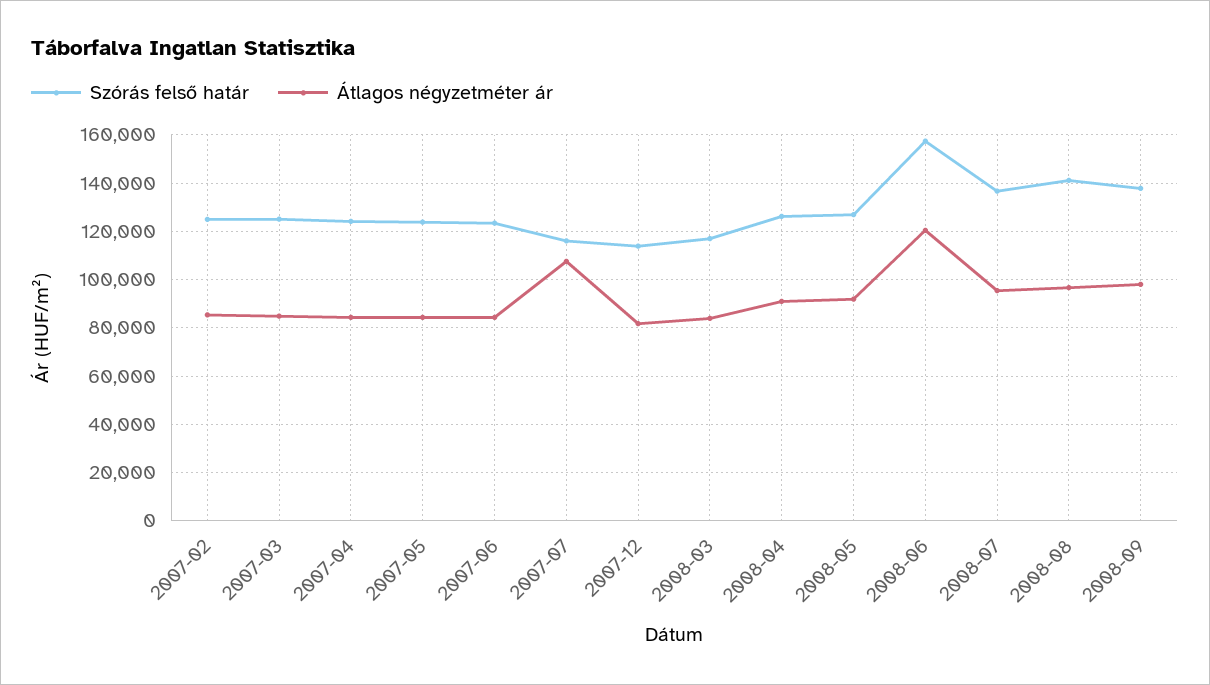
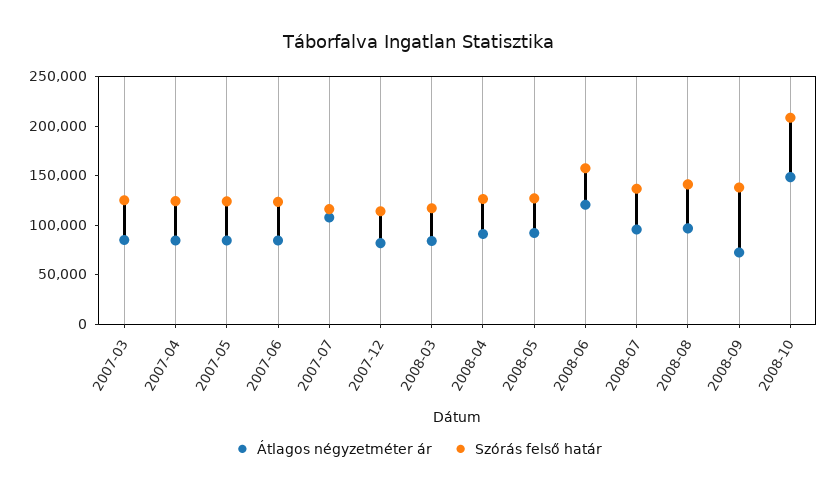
Szórás felső határ, 2007-02: 125000 -> none
Átlagos négyzetméter ár, 2007-02: 85000 -> none
Átlagos négyzetméter ár, 2008-09: 97500 -> 70000
Átlagos négyzetméter ár, 2008-10: none -> 150000
Szórás felső határ, 2008-10: none -> 210000

